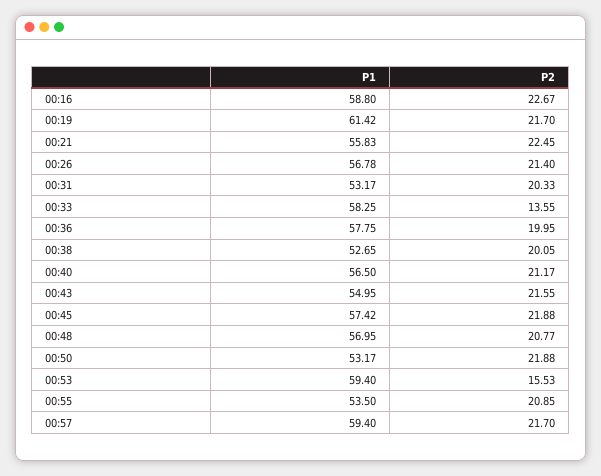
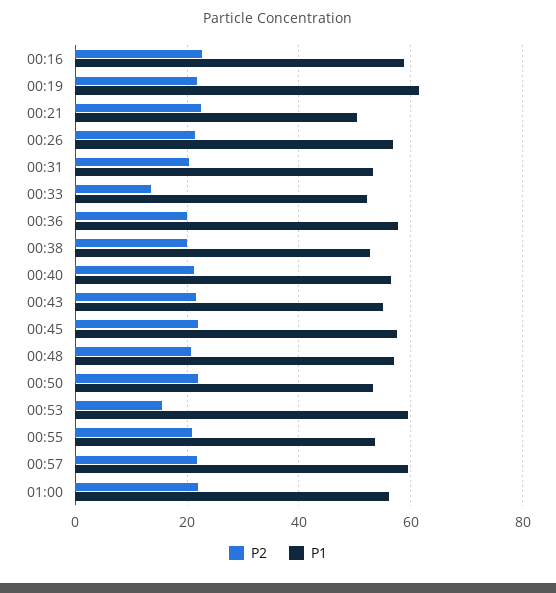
P1, 00:21: 55.83 -> 50
P1, 00:33: 58.25 -> 52
P2, 01:00: none -> 22
P1, 01:00: none -> 56

